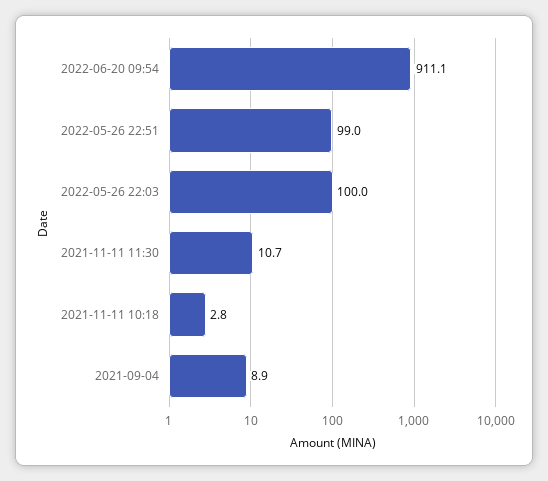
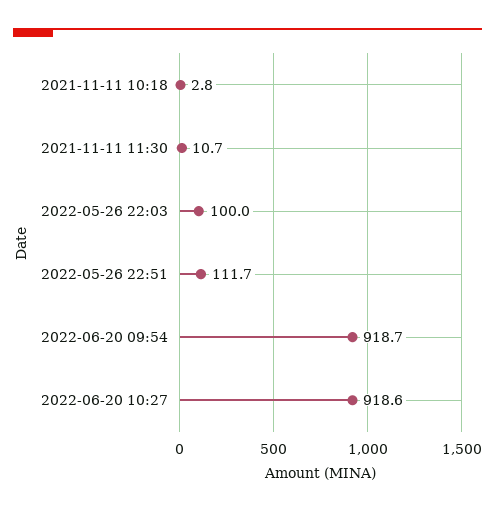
2022-06-20 09:54: 911.1 -> 918.7
2022-05-26 22:51: 99 -> 111.7
2021-09-04: 8.9 -> none
2022-06-20 10:27: none -> 918.6

